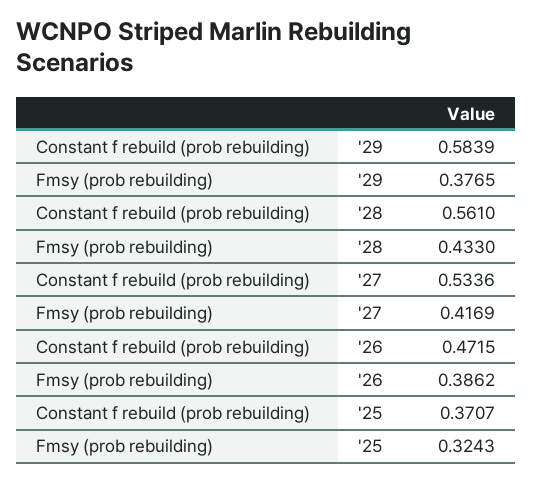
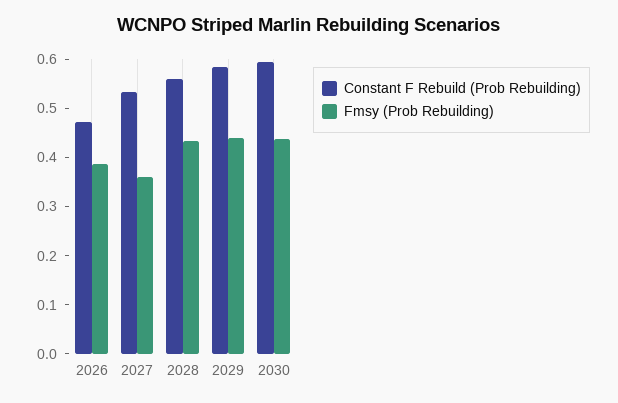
Fmsy (prob rebuilding), '29: 0.3765 -> 0.44
Fmsy (prob rebuilding), '27: 0.4169 -> 0.36
Constant f rebuild (prob rebuilding), '25: 0.3707 -> none
Fmsy (prob rebuilding), '25: 0.3243 -> none
Constant f rebuild (prob rebuilding), 2030: none -> 0.6
Fmsy (prob rebuilding), 2030: none -> 0.44

